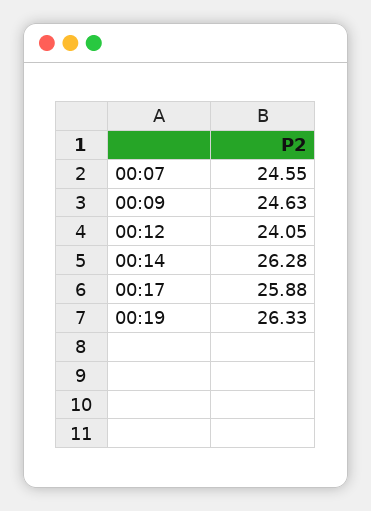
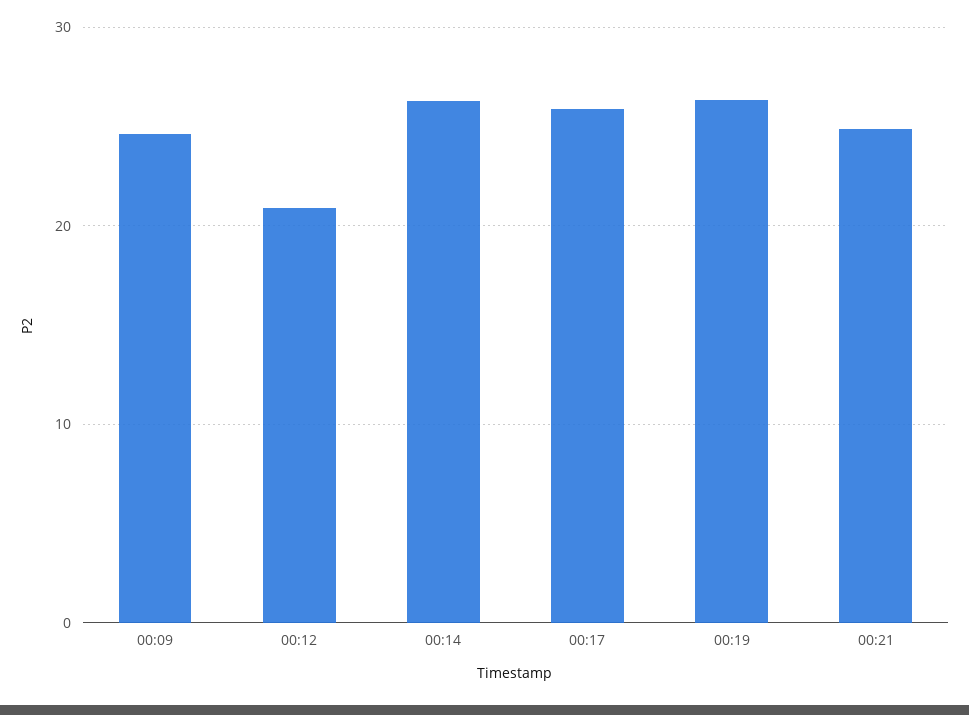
00:07: 24.55 -> none
00:12: 24.05 -> 21
00:21: none -> 25

